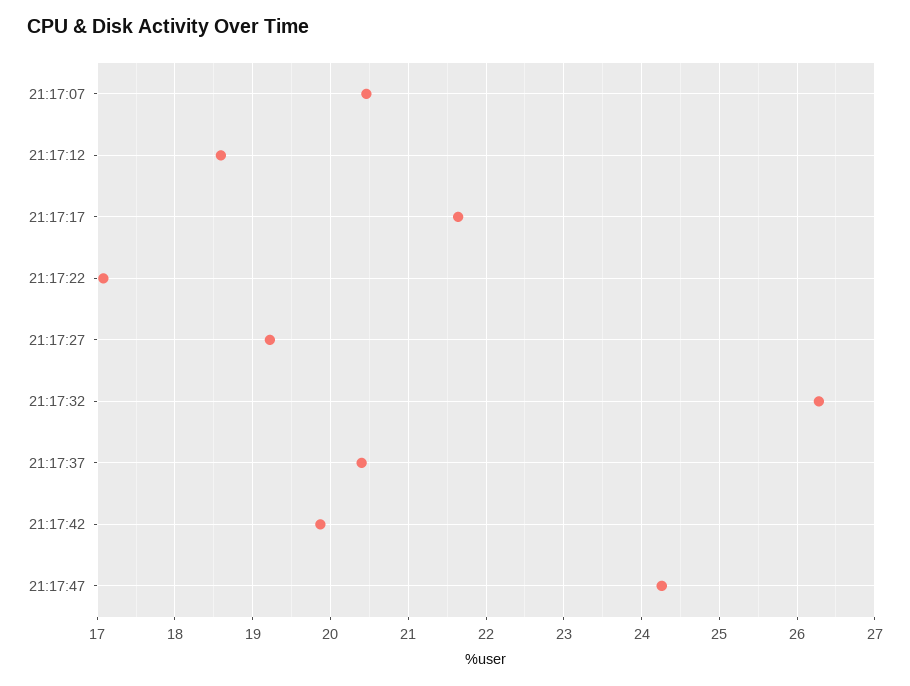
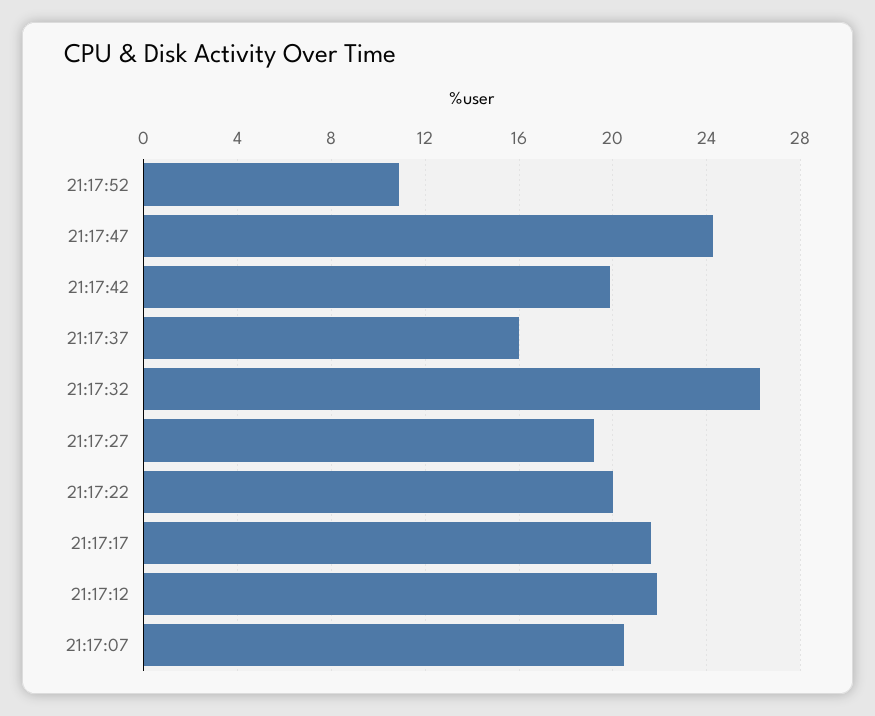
21:17:12: 18.6 -> 22
21:17:22: 17.1 -> 20
21:17:37: 20.4 -> 16
21:17:52: none -> 11

